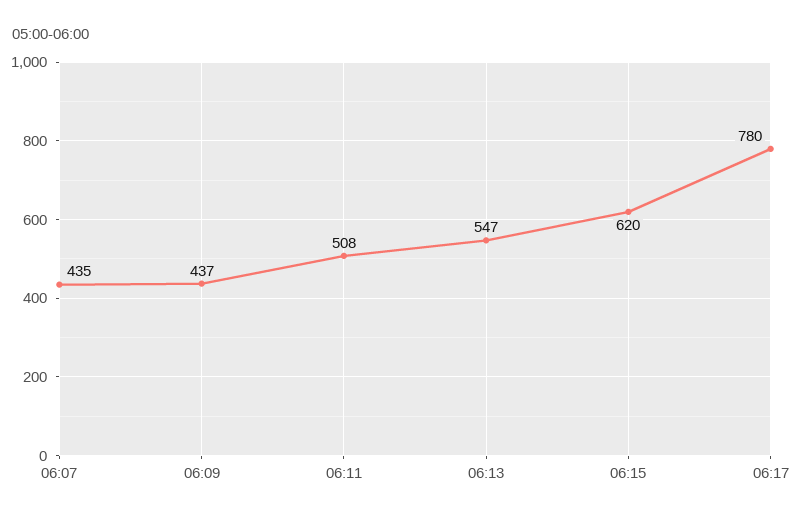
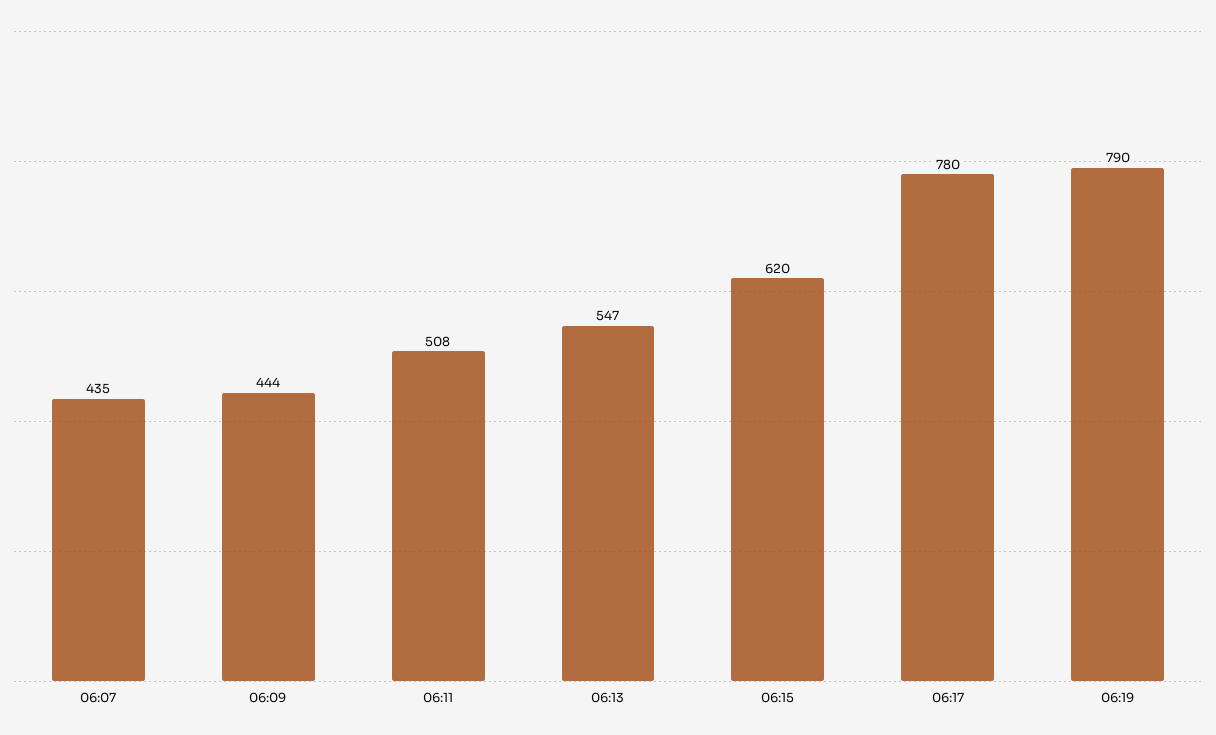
06:09: 437 -> 444
06:19: none -> 790

